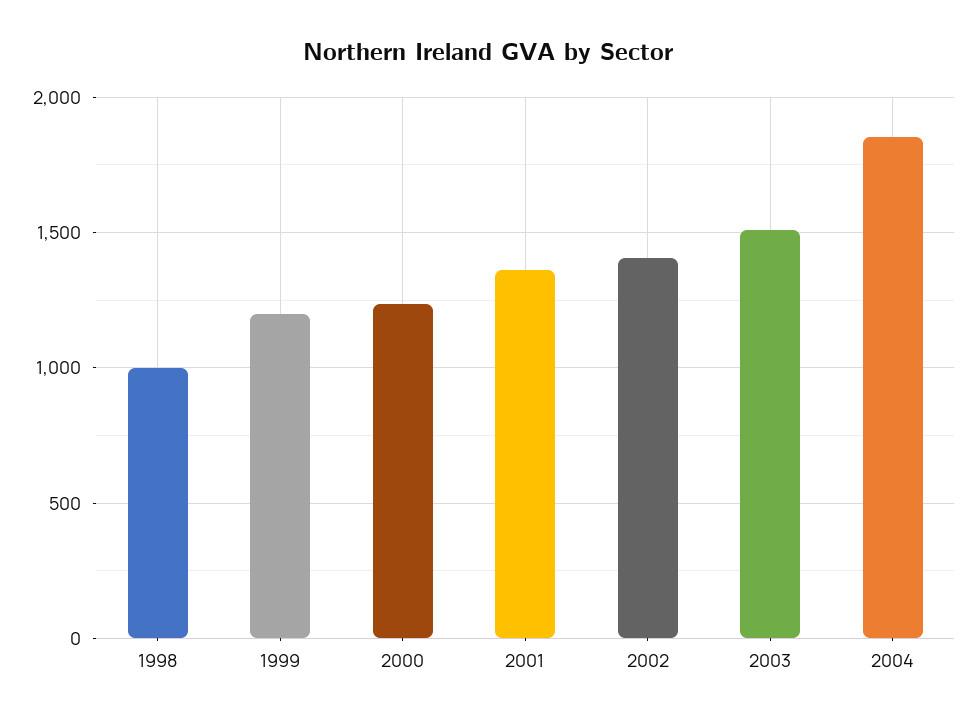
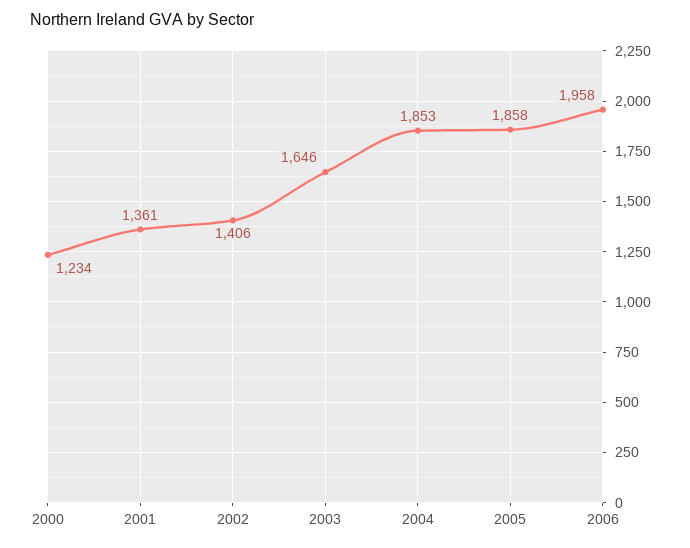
1998: 1000 -> none
1999: 1200 -> none
2003: 1500 -> 1646
2005: none -> 1858
2006: none -> 1958

